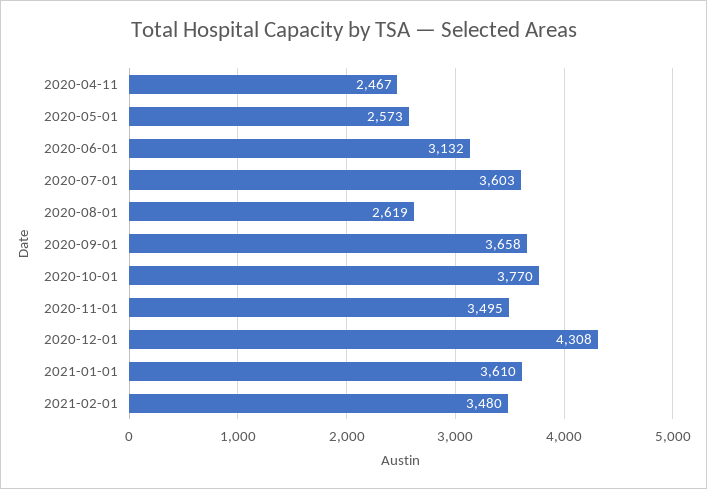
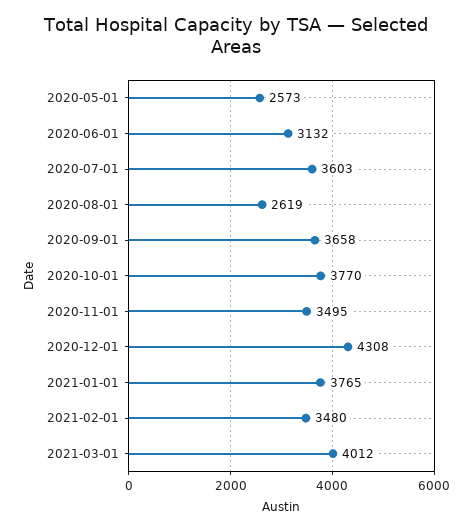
2020-04-11: 2467 -> none
2021-01-01: 3610 -> 3765
2021-03-01: none -> 4012

